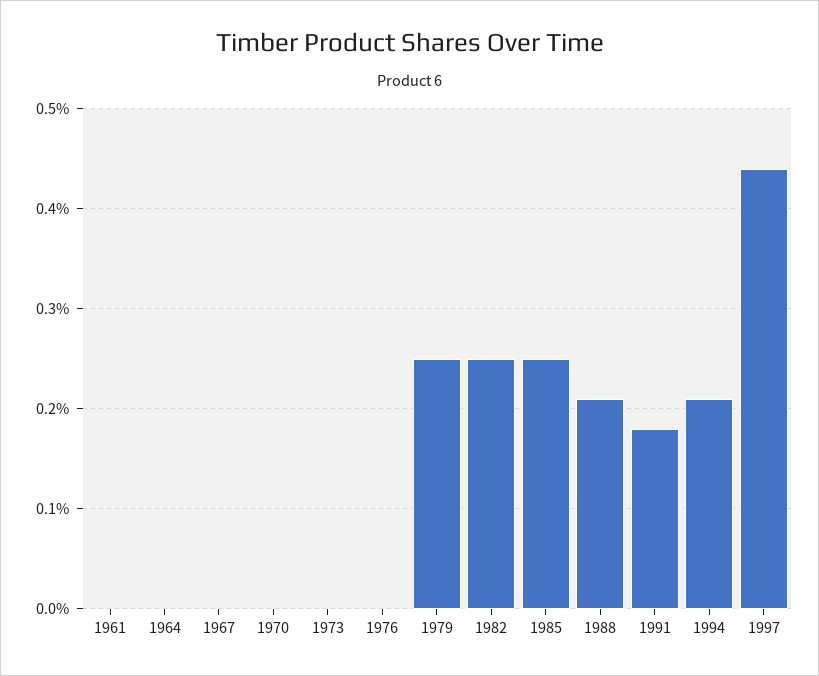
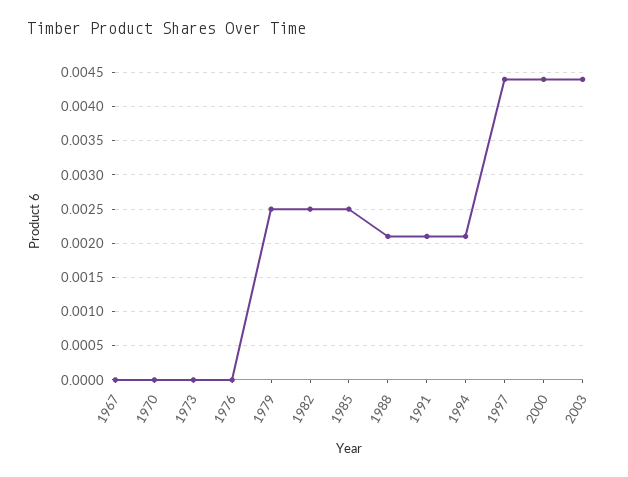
1961: 0 -> none
1964: 0 -> none
1991: 0.0018 -> 0.0021
2000: none -> 0.0044
2003: none -> 0.0044

